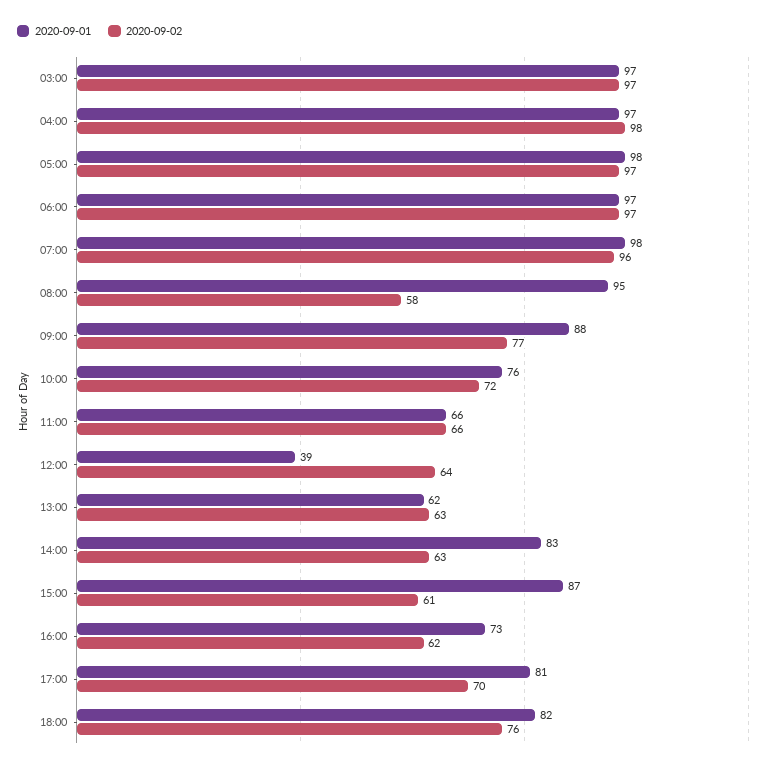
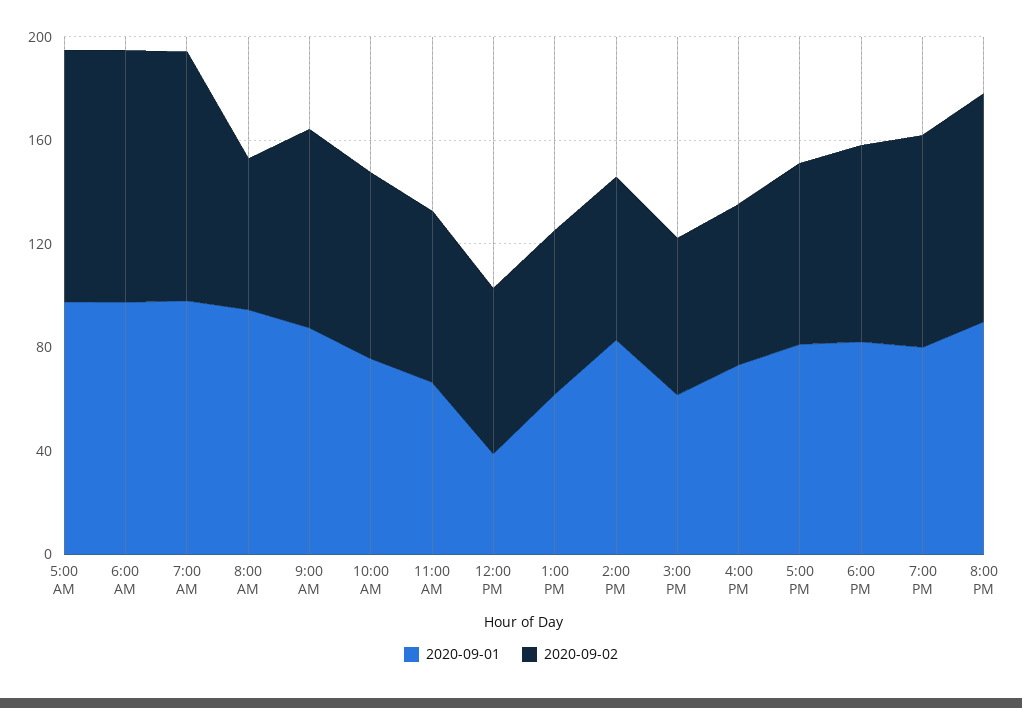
2020-09-01, 03:00: 97 -> none
2020-09-02, 03:00: 97 -> none
2020-09-01, 04:00: 97 -> none
2020-09-02, 04:00: 98 -> none
2020-09-01, 15:00: 87 -> 60
2020-09-01, 7:00 PM: none -> 80
2020-09-02, 7:00 PM: none -> 80
2020-09-01, 8:00 PM: none -> 90
2020-09-02, 8:00 PM: none -> 90

